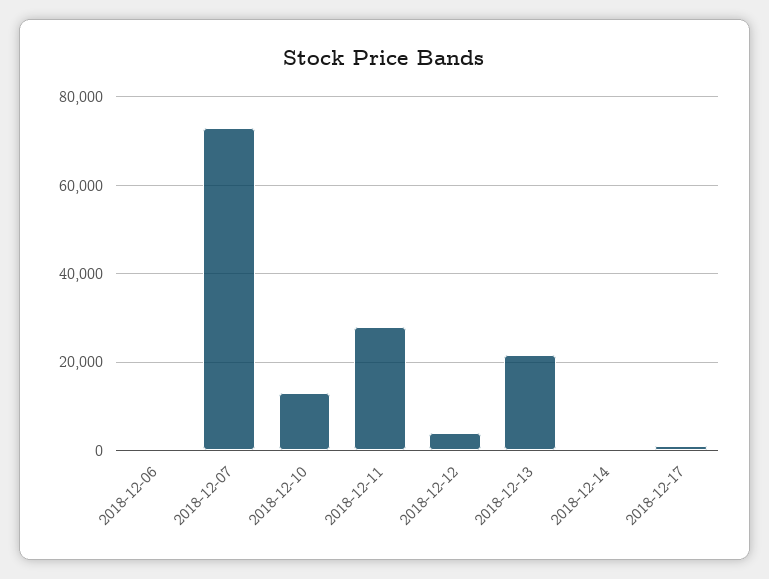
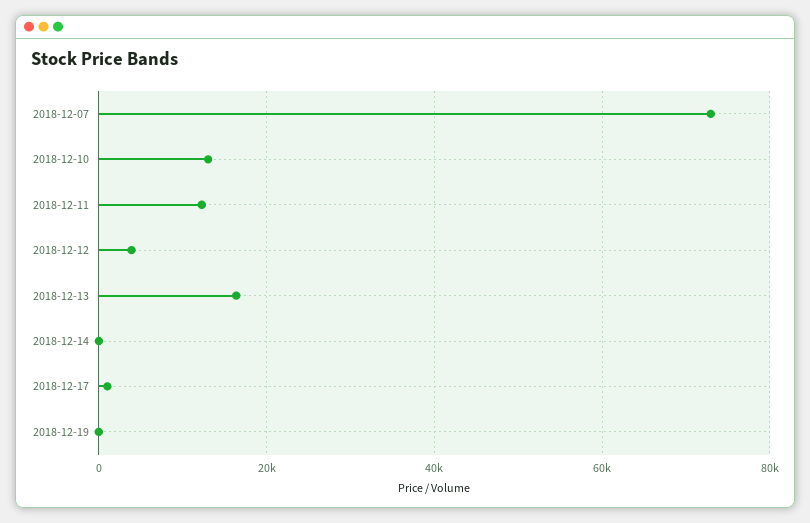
2018-12-06: 0 -> none
2018-12-11: 28000 -> 12000
2018-12-13: 22000 -> 16000
2018-12-19: none -> 0

